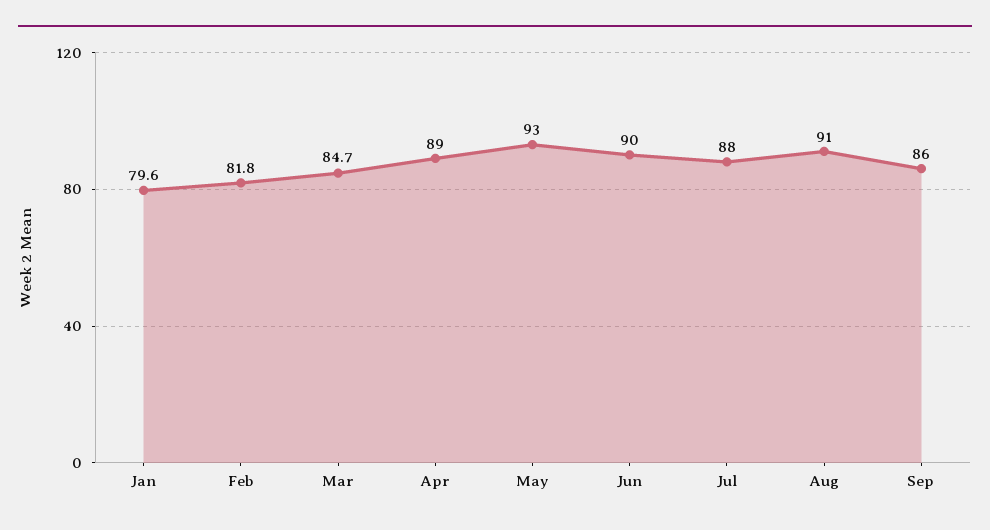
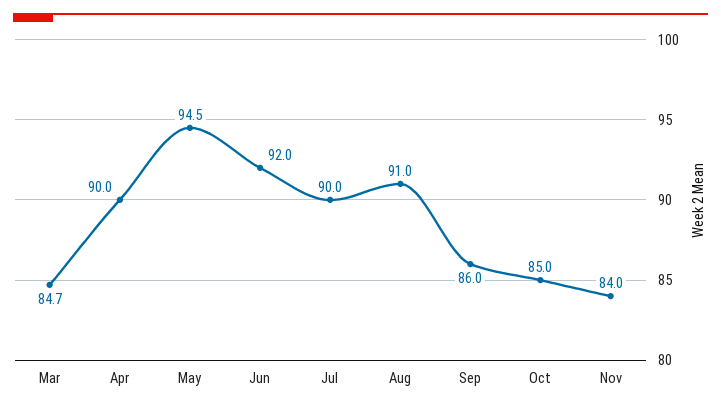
Jan: 79.6 -> none
Feb: 81.8 -> none
Apr: 89 -> 90
May: 93 -> 94.5
Jun: 90 -> 92
Jul: 88 -> 90
Oct: none -> 85
Nov: none -> 84

